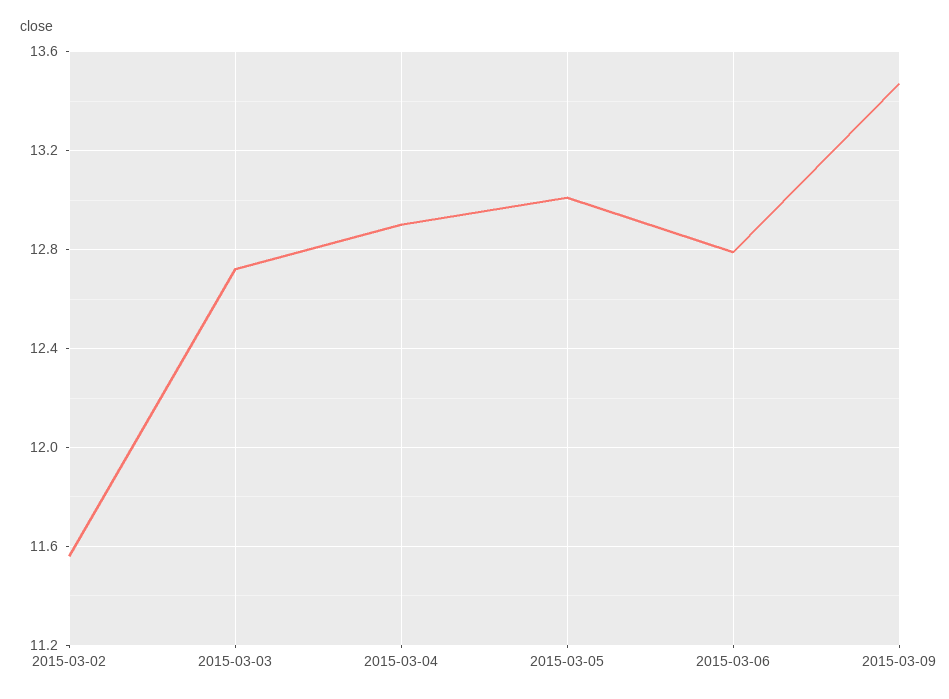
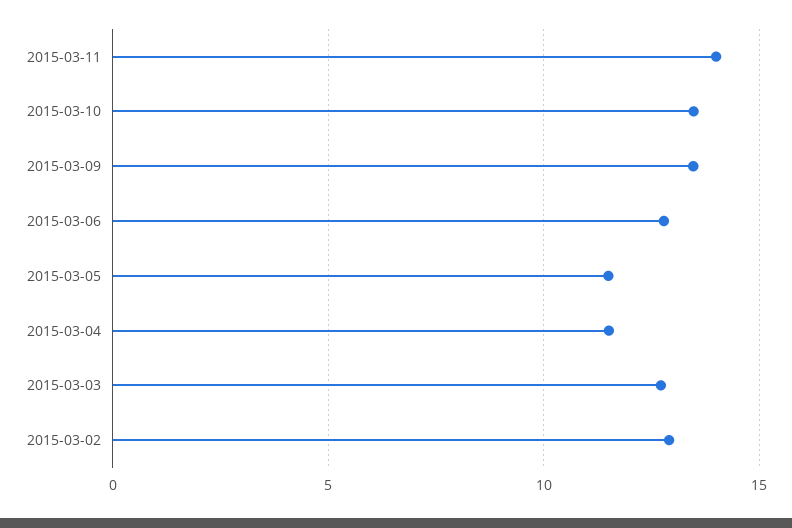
2015-03-02: 11.55 -> 13
2015-03-04: 12.9 -> 11.5
2015-03-05: 13 -> 11.5
2015-03-11: none -> 14
2015-03-10: none -> 13.5

